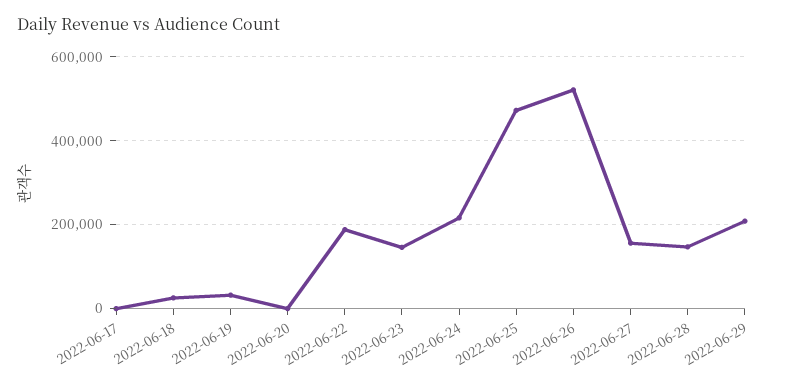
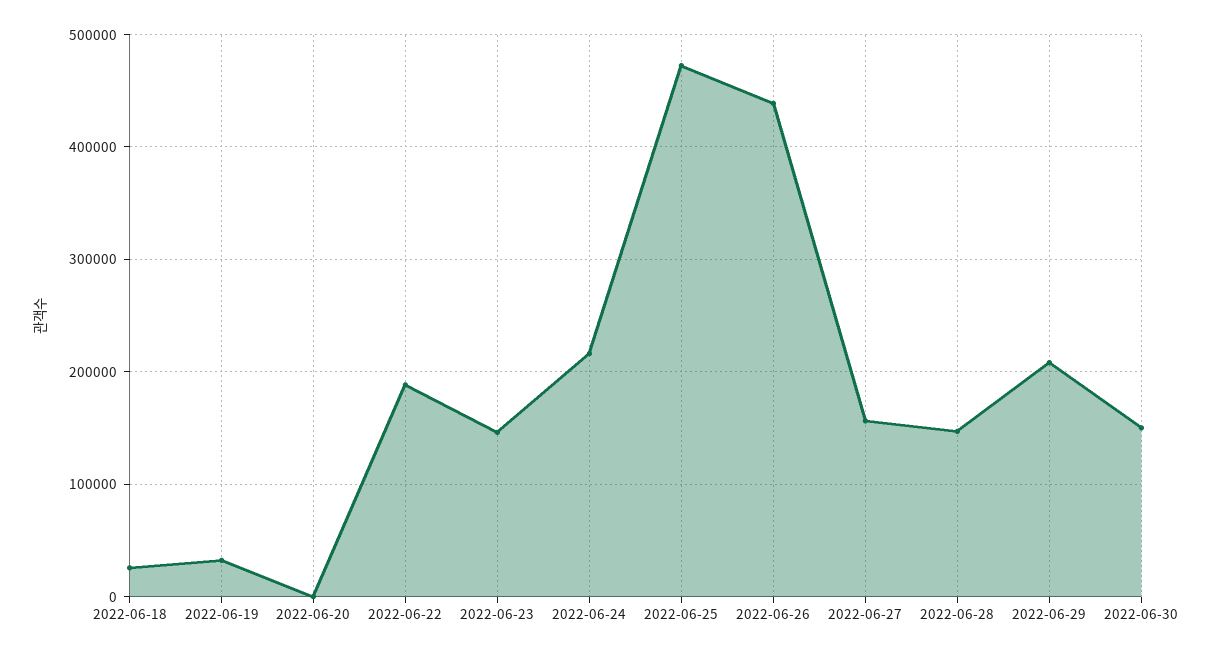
2022-06-17: 0 -> none
2022-06-26: 520000 -> 440000
2022-06-30: none -> 150000

